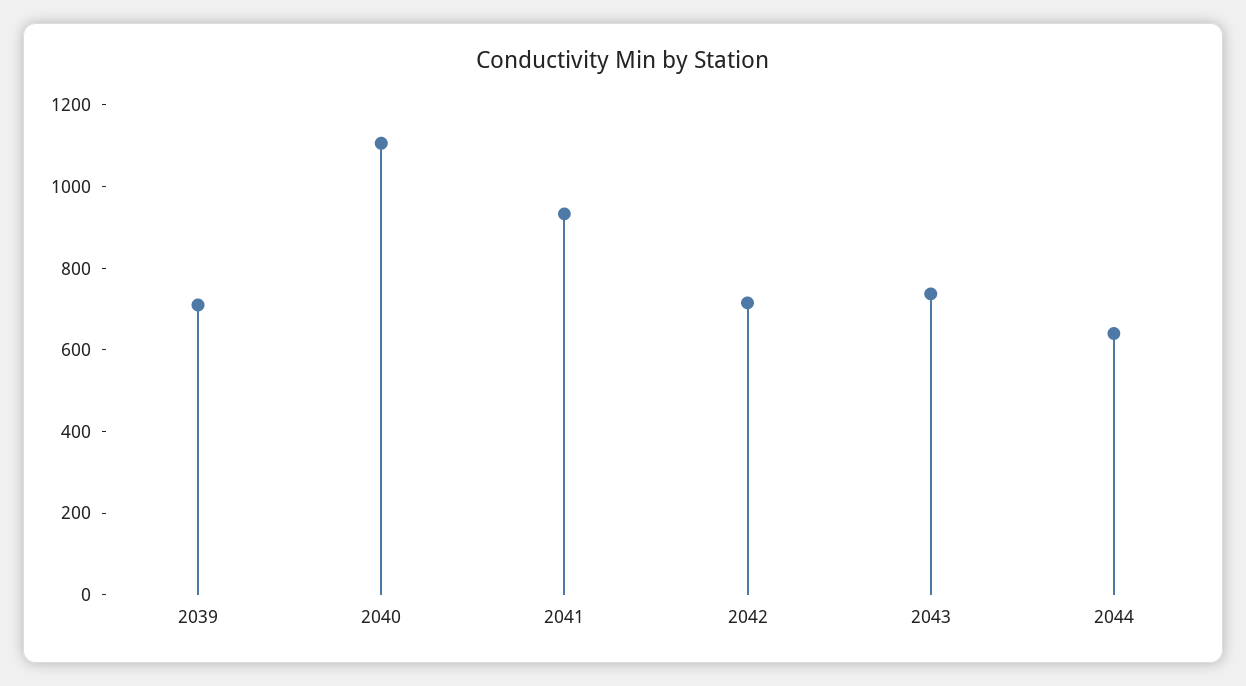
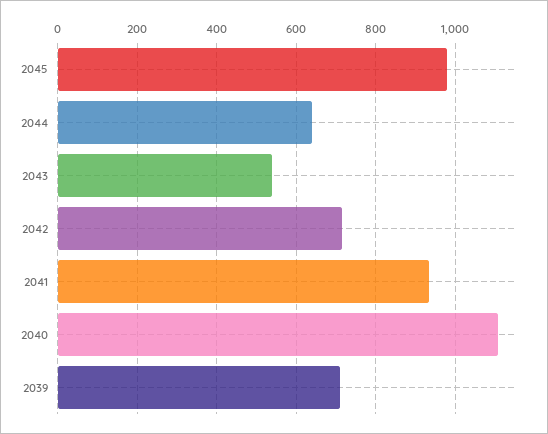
2043: 750 -> 540
2045: none -> 980

